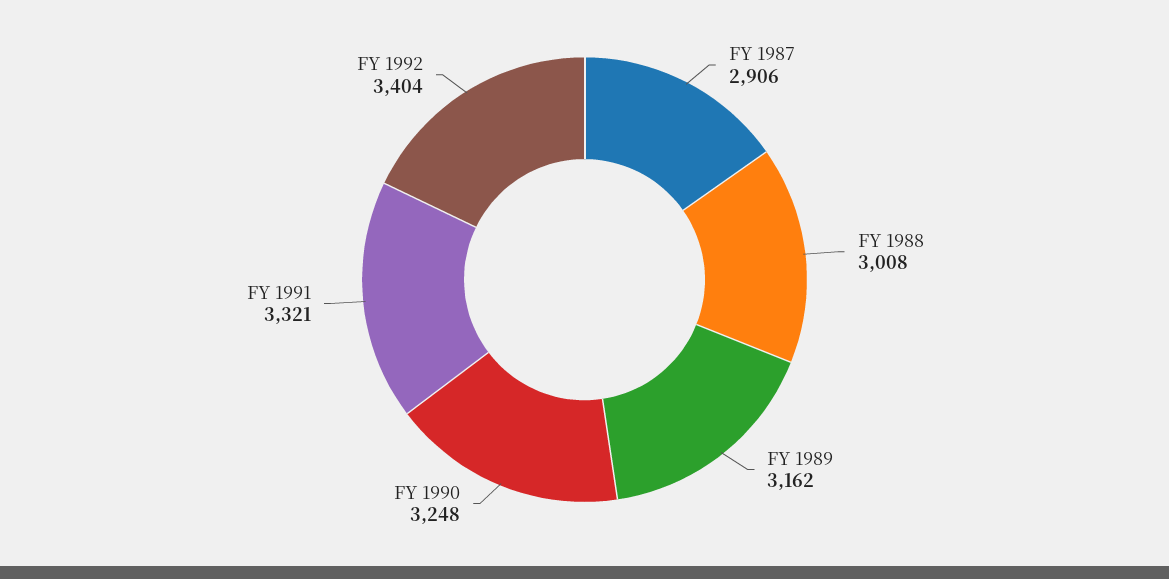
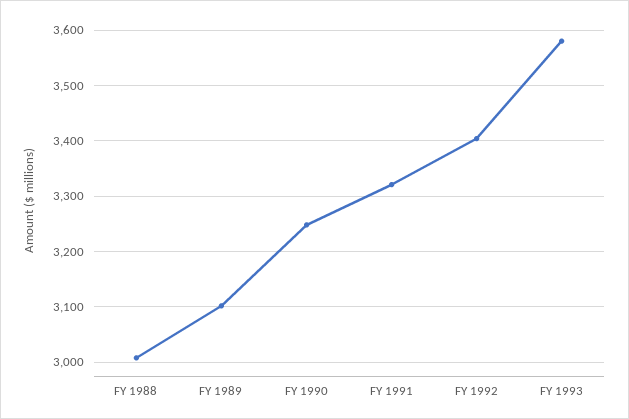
FY 1987: 2906 -> none
FY 1989: 3162 -> 3100
FY 1993: none -> 3580

